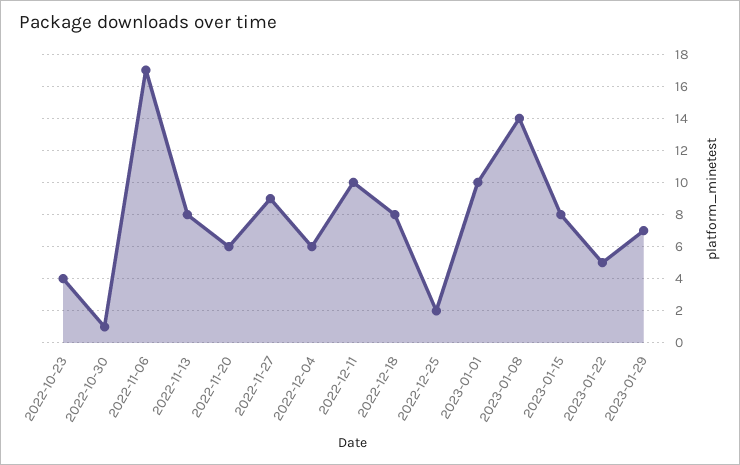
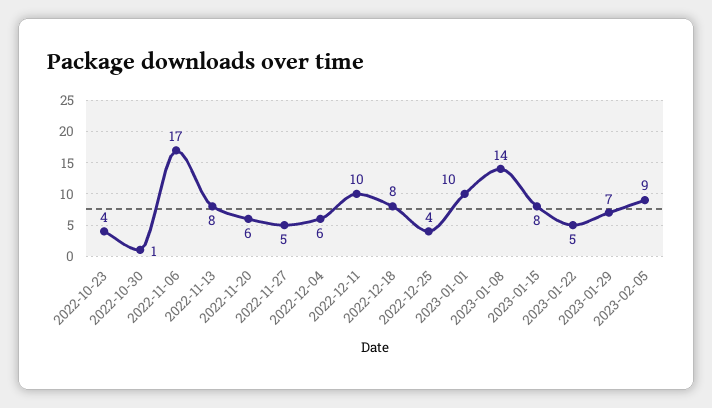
2022-11-27: 9 -> 5
2022-12-25: 2 -> 4
2023-02-05: none -> 9

